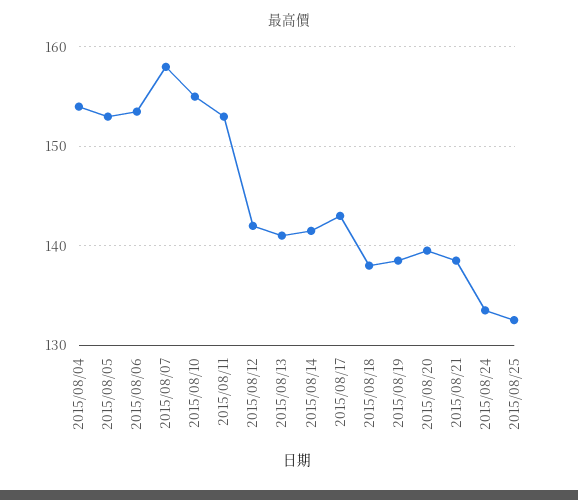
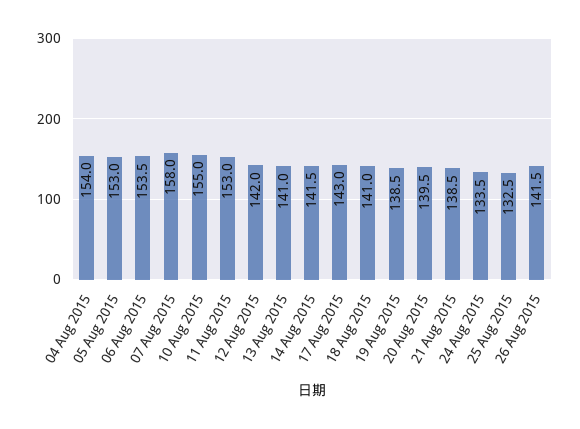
2015/08/18: 138 -> 141
26 Aug 2015: none -> 141.5

